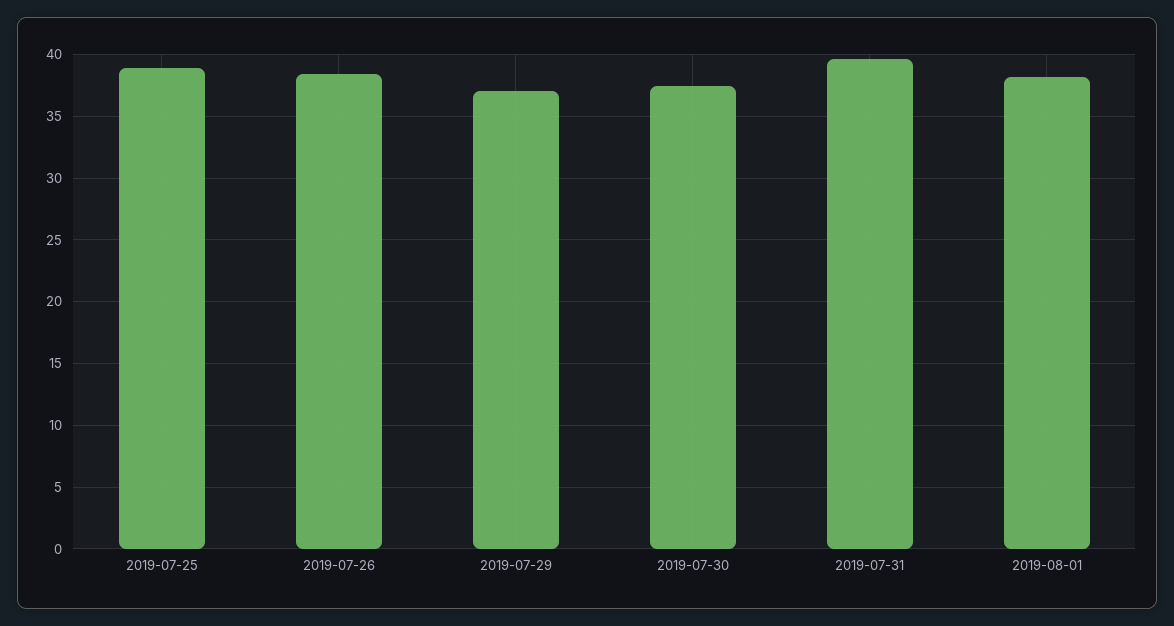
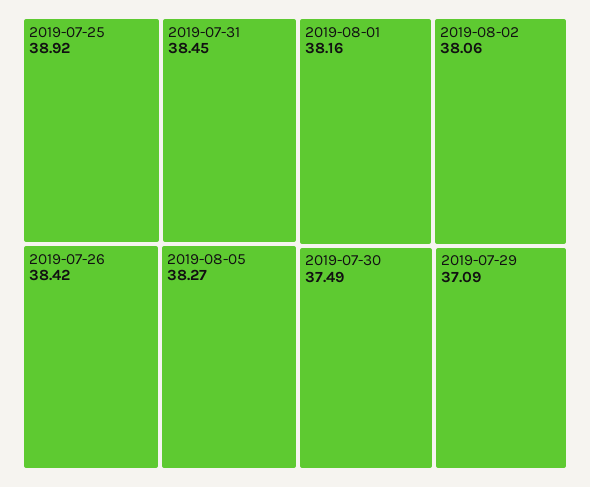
2019-07-31: 39.5 -> 38.45
2019-08-05: none -> 38.27
2019-08-02: none -> 38.06

